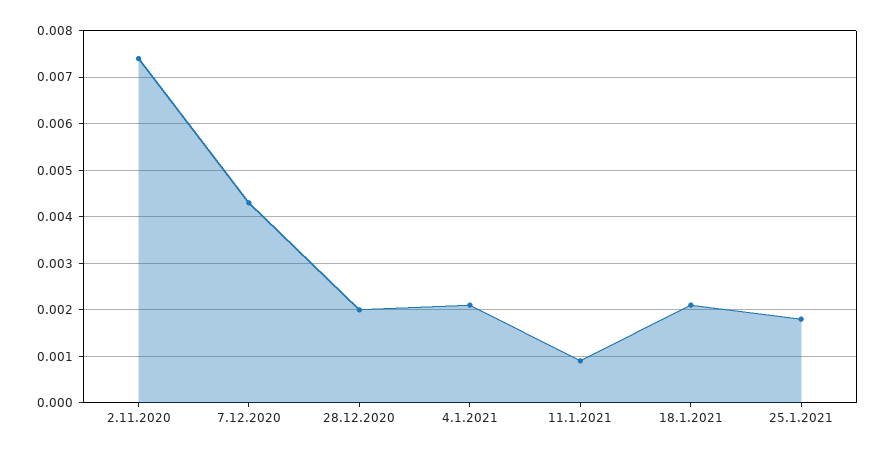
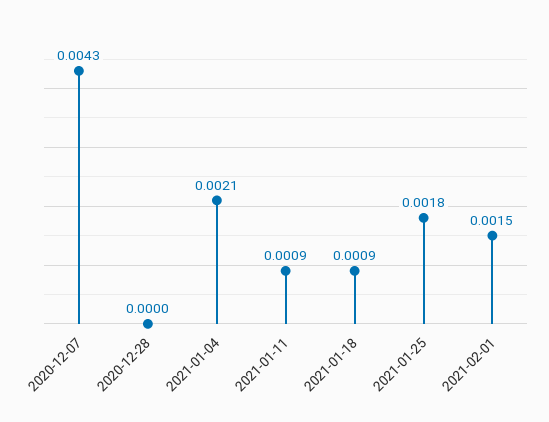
2.11.2020: 0.0075 -> none
28.12.2020: 0.002 -> 0
18.1.2021: 0.002 -> 0.0009
2021-02-01: none -> 0.0015

